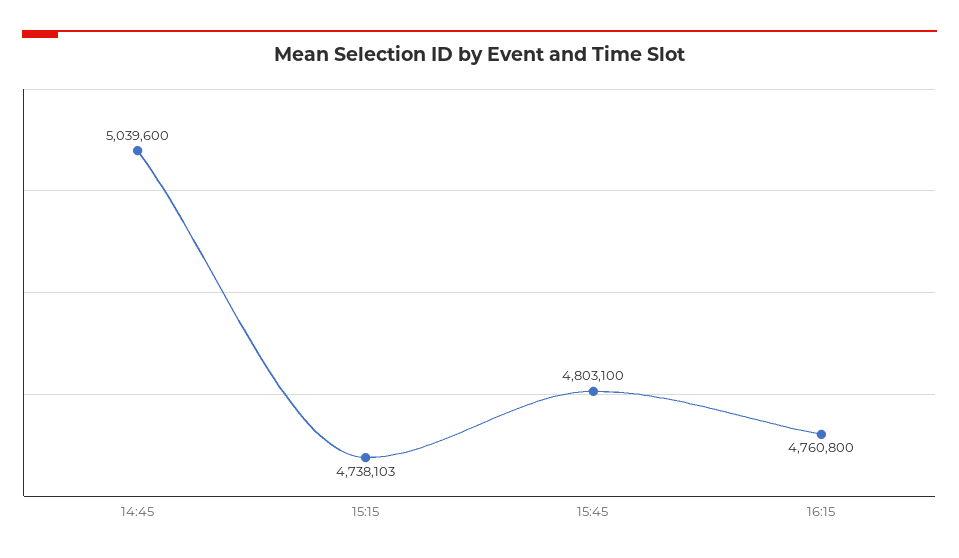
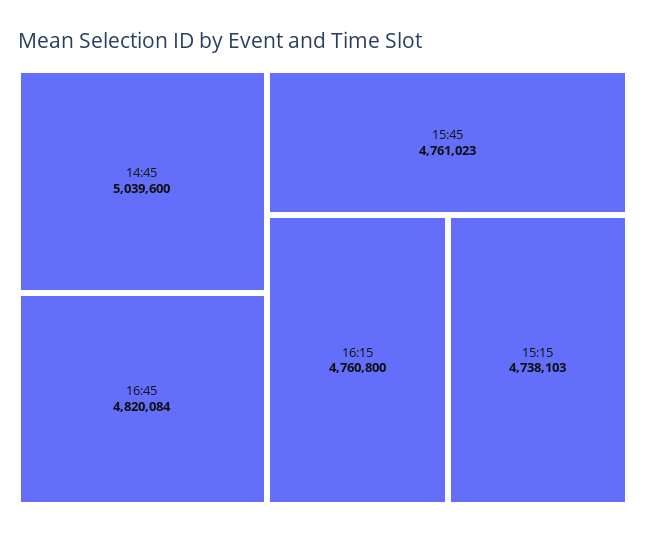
15:45: 4803100 -> 4761023
16:45: none -> 4820084

